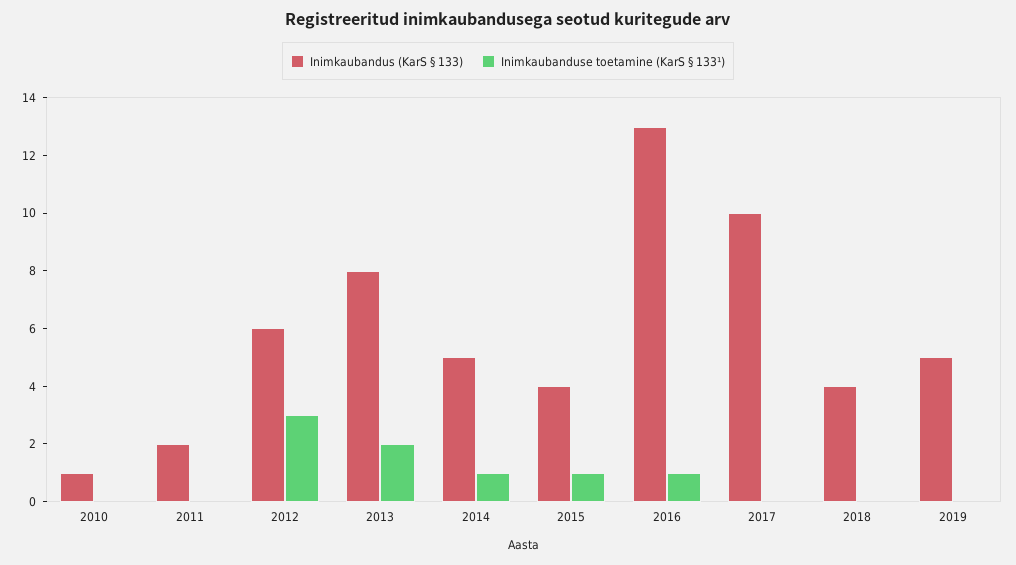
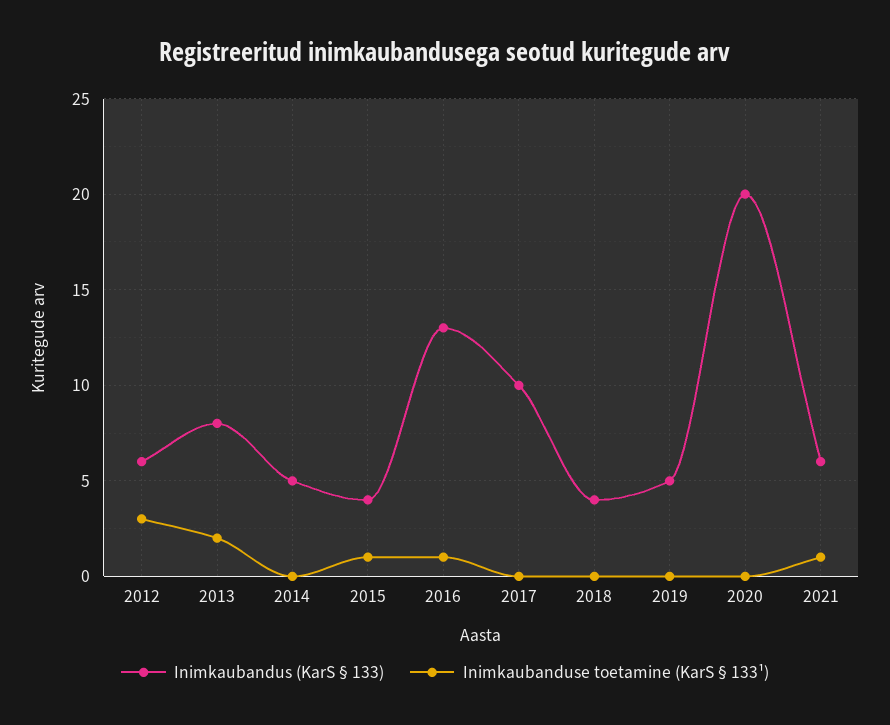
Inimkaubandus (KarS § 133), 2010: 1 -> none
Inimkaubanduse toetamine (KarS § 133¹), 2010: 0 -> none
Inimkaubandus (KarS § 133), 2011: 2 -> none
Inimkaubanduse toetamine (KarS § 133¹), 2011: 0 -> none
Inimkaubanduse toetamine (KarS § 133¹), 2014: 1 -> 0
Inimkaubandus (KarS § 133), 2020: none -> 20
Inimkaubanduse toetamine (KarS § 133¹), 2020: none -> 0
Inimkaubandus (KarS § 133), 2021: none -> 6
Inimkaubanduse toetamine (KarS § 133¹), 2021: none -> 1

